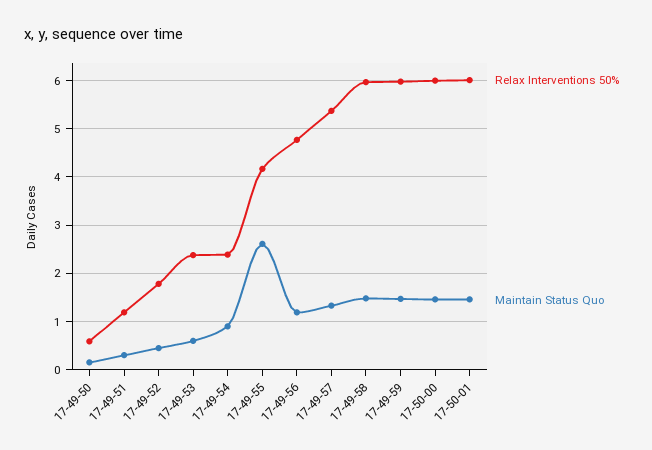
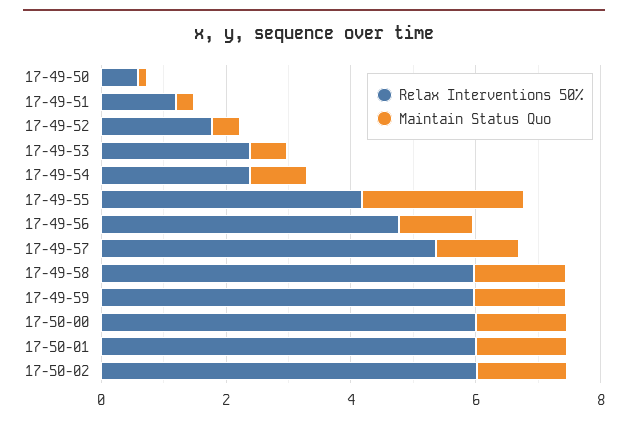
Relax Interventions 50%, 17-50-02: none -> 6
Maintain Status Quo, 17-50-02: none -> 1.5

